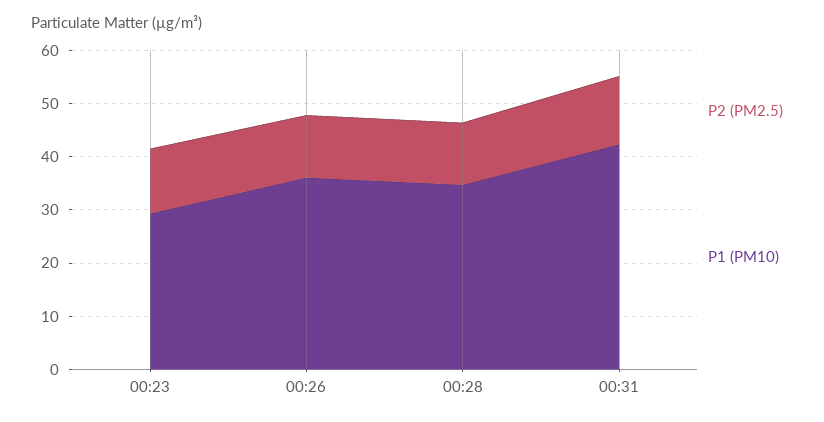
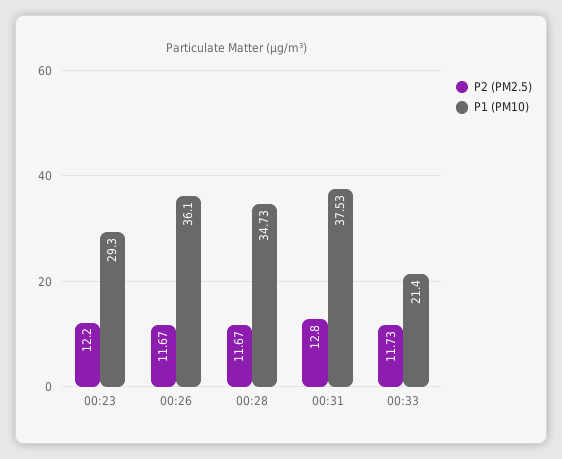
P1 (PM10), 00:31: 42 -> 37.53
P2 (PM2.5), 00:33: none -> 11.73
P1 (PM10), 00:33: none -> 21.4

